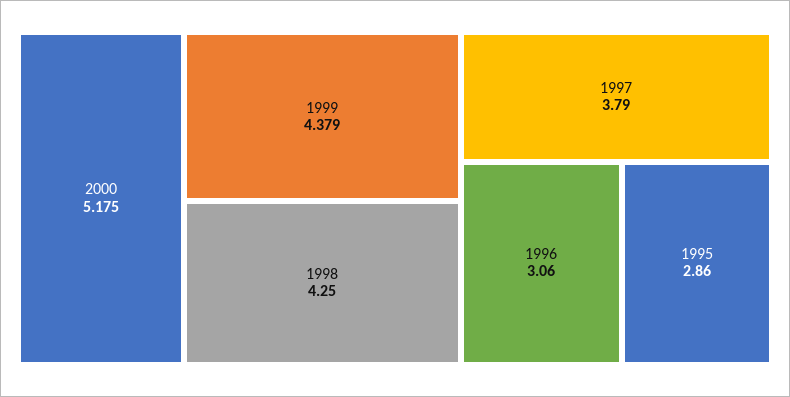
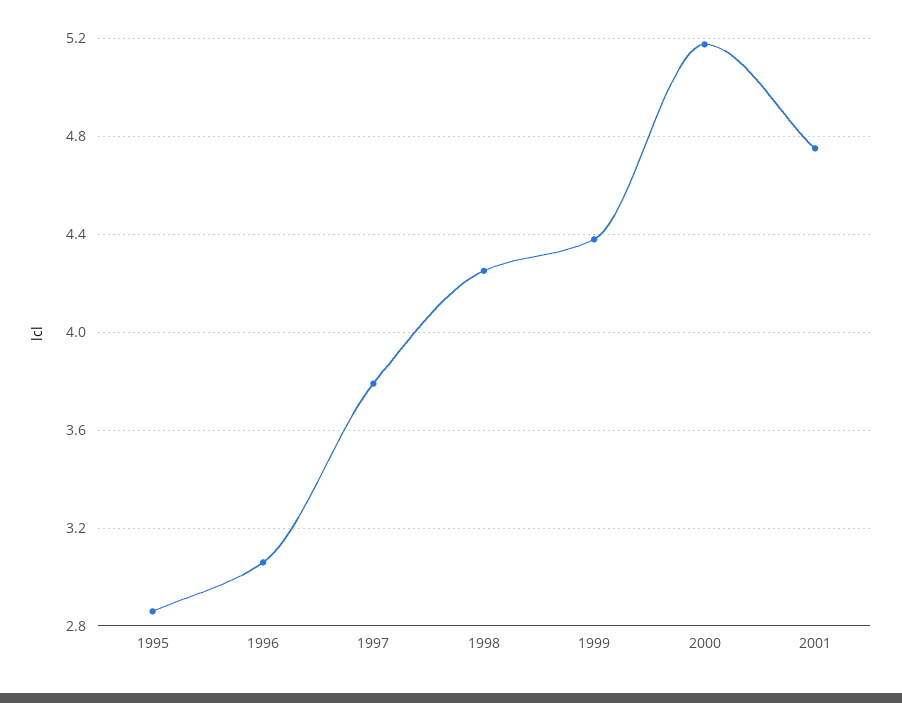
2001: none -> 4.75

